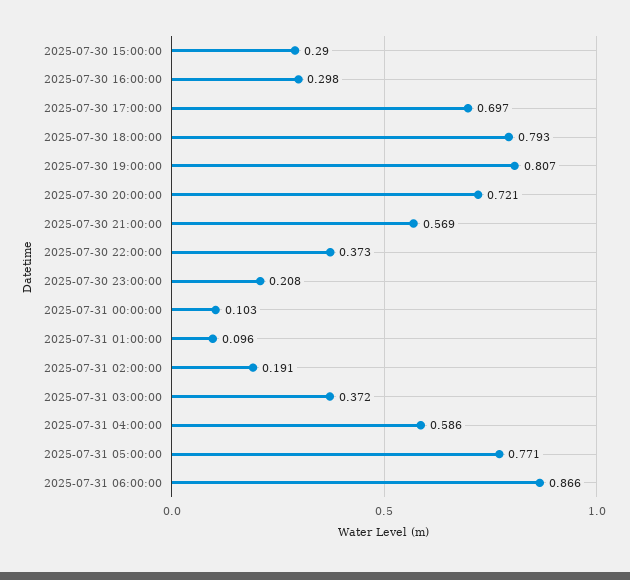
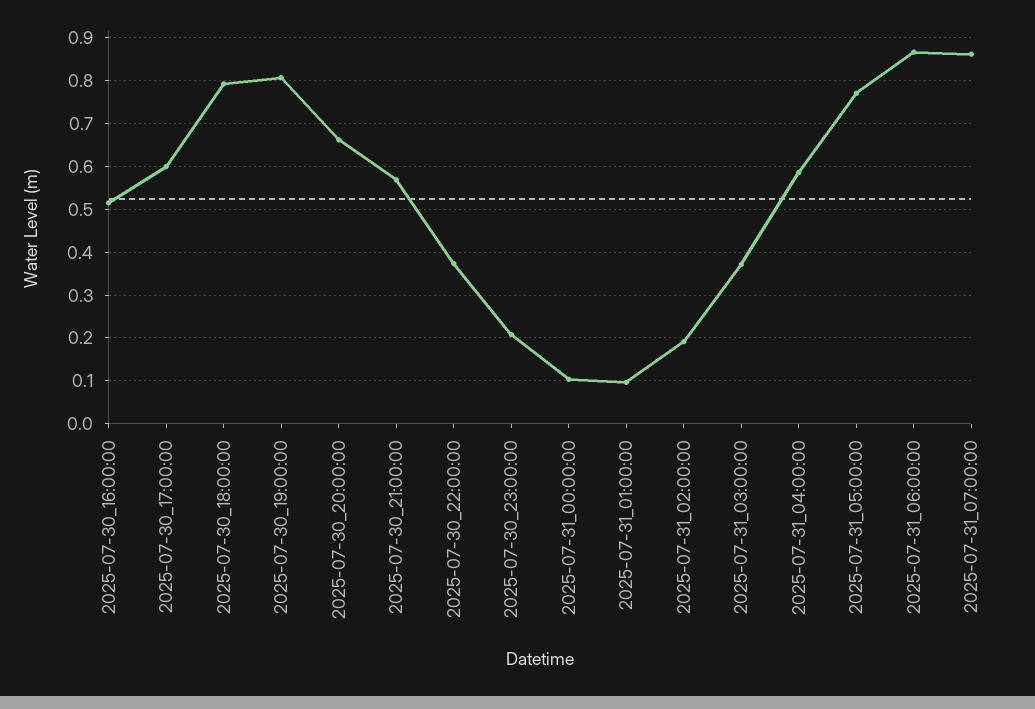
2025-07-30 15:00:00: 0.29 -> none
2025-07-30 16:00:00: 0.298 -> 0.52
2025-07-30 17:00:00: 0.697 -> 0.6
2025-07-30 20:00:00: 0.721 -> 0.66
2025-07-31_07:00:00: none -> 0.86

